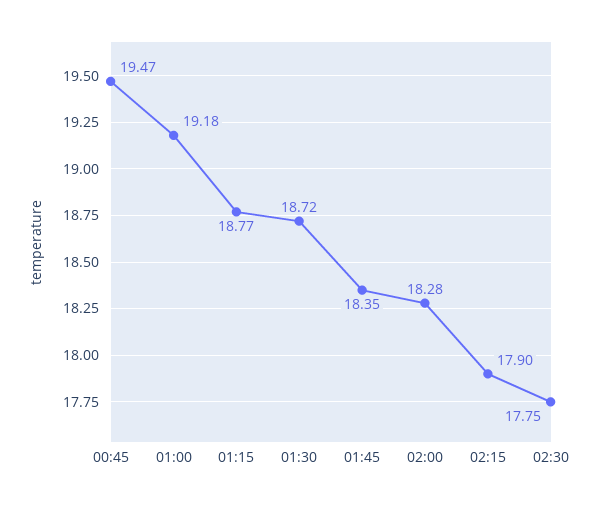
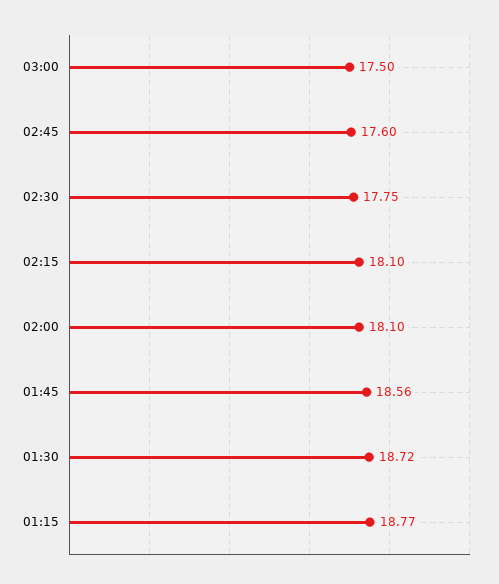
00:45: 19.47 -> none
01:00: 19.18 -> none
01:45: 18.35 -> 18.56
02:00: 18.28 -> 18.1
02:15: 17.9 -> 18.1
03:00: none -> 17.5
02:45: none -> 17.6

